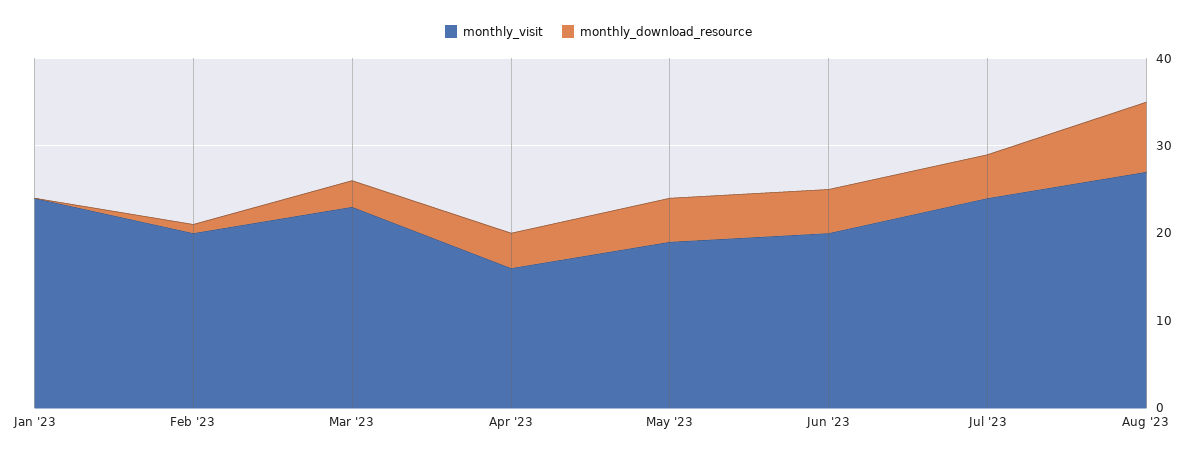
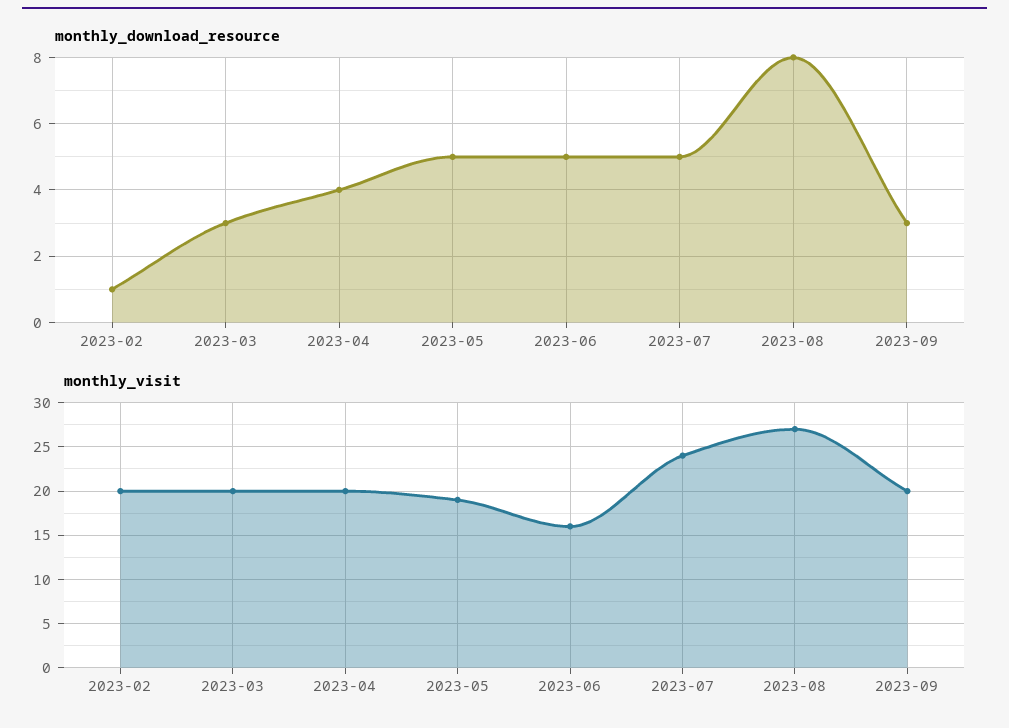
monthly_visit, Jan '23: 24 -> none
monthly_download_resource, Jan '23: 0 -> none
monthly_visit, Mar '23: 23 -> 20
monthly_visit, Apr '23: 16 -> 20
monthly_visit, Jun '23: 20 -> 16
monthly_download_resource, 2023-09: none -> 3
monthly_visit, 2023-09: none -> 20

